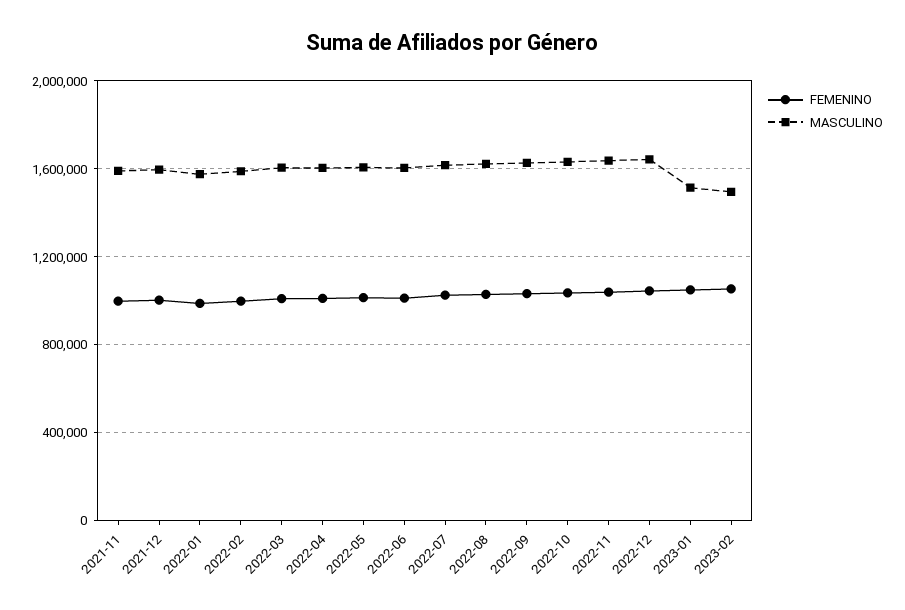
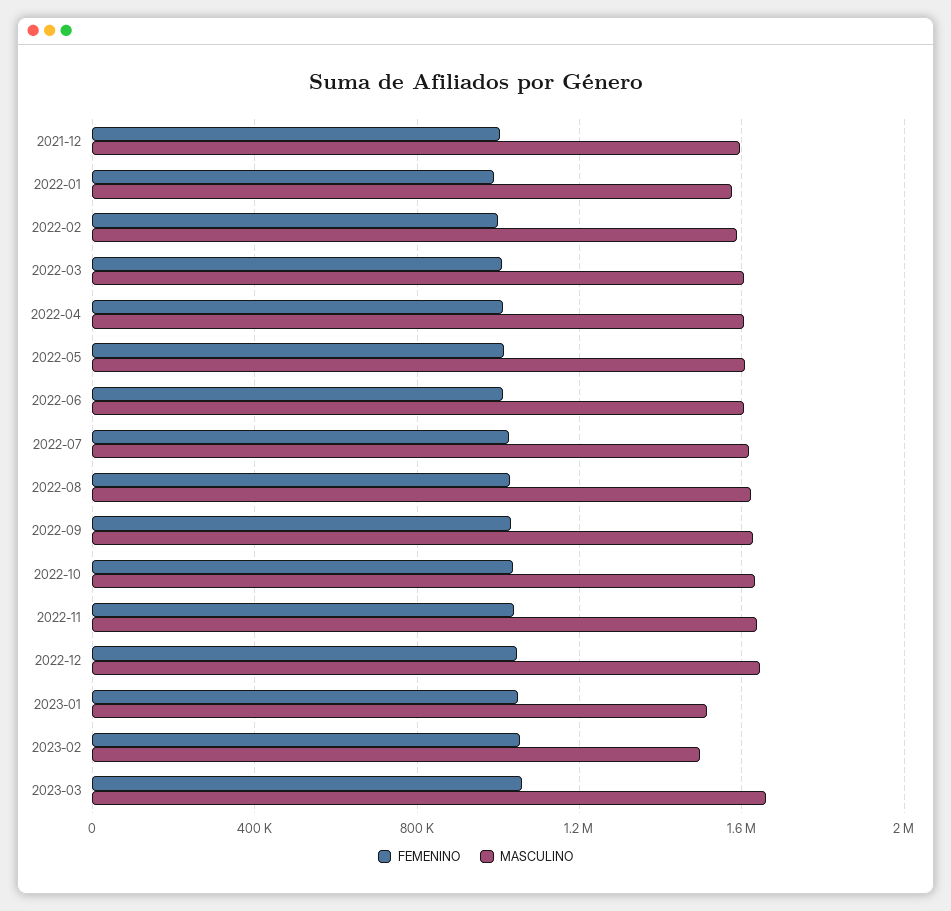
FEMENINO, 2021-11: 1000000 -> none
MASCULINO, 2021-11: 1600000 -> none
FEMENINO, 2023-03: none -> 1050000
MASCULINO, 2023-03: none -> 1650000

